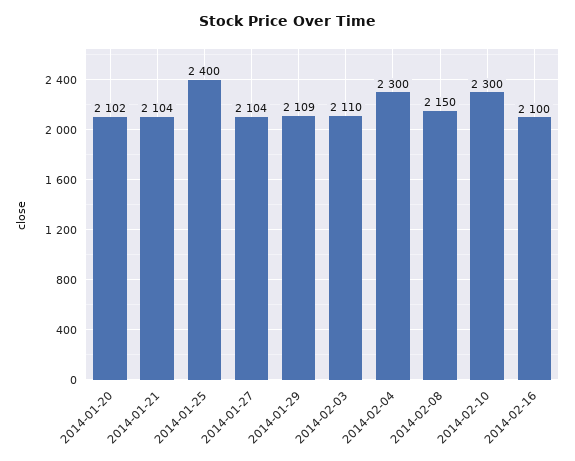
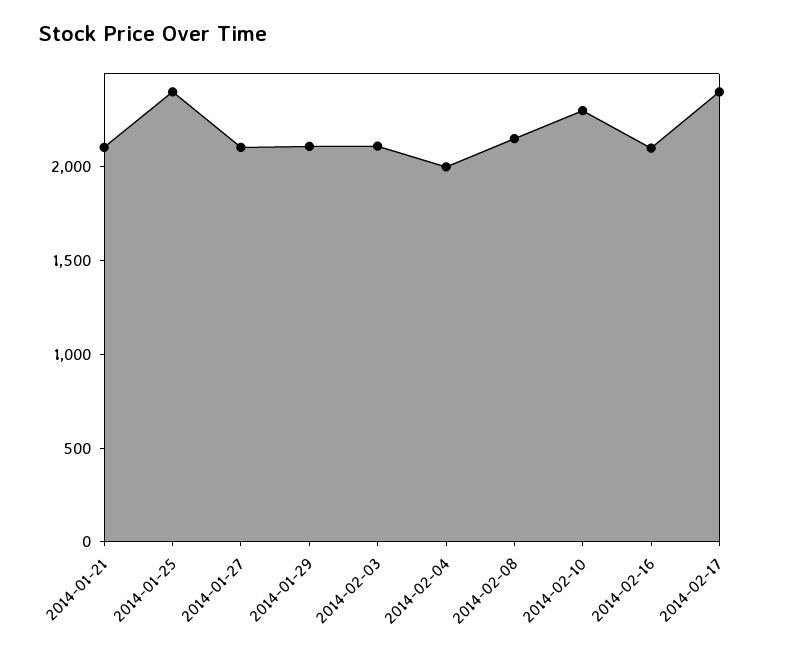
2014-01-20: 2102 -> none
2014-02-04: 2300 -> 2000
2014-02-17: none -> 2400

